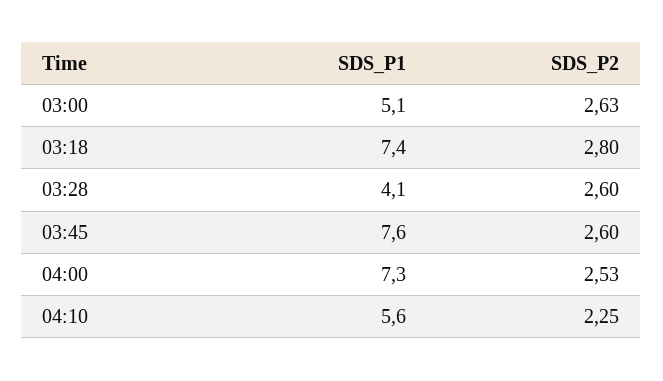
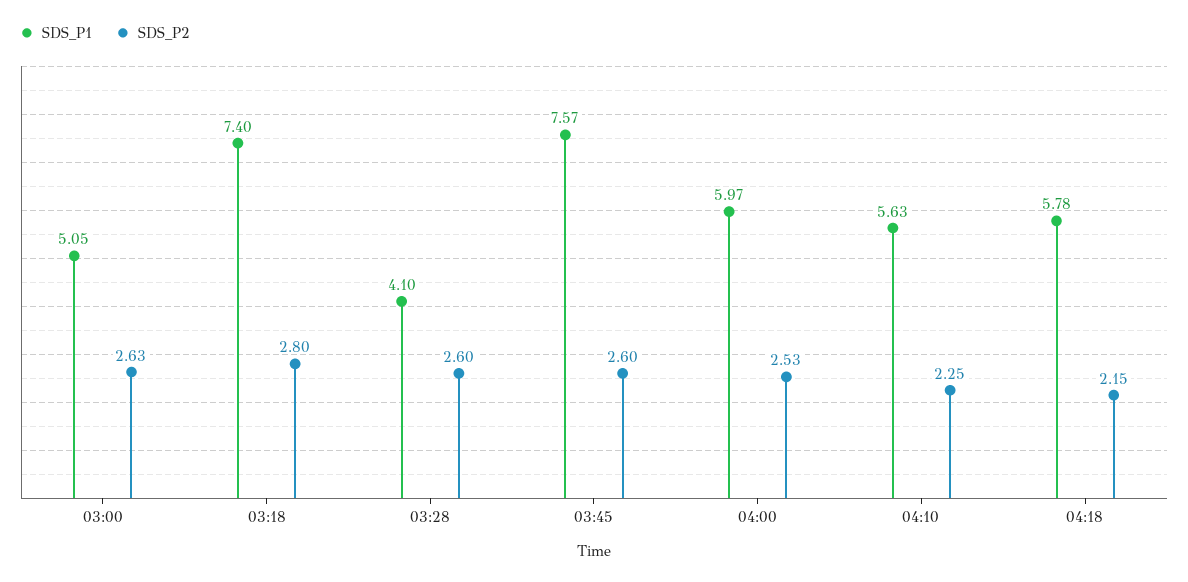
SDS_P1, 04:00: 7.3 -> 5.97
SDS_P1, 04:18: none -> 5.78
SDS_P2, 04:18: none -> 2.15

